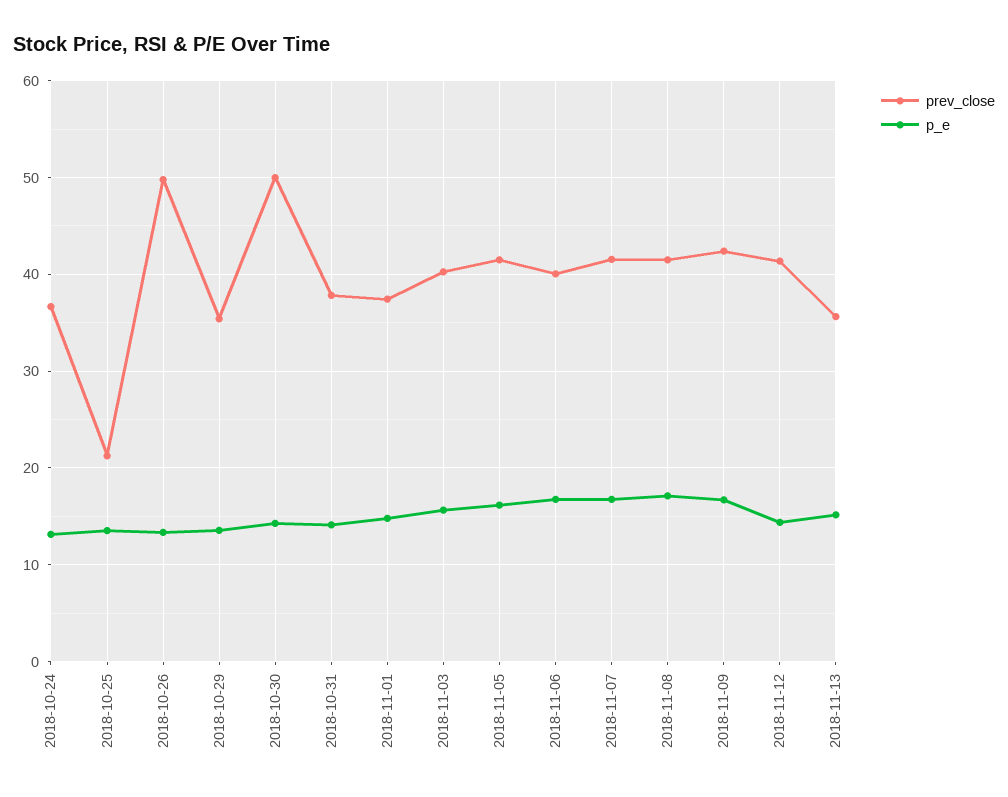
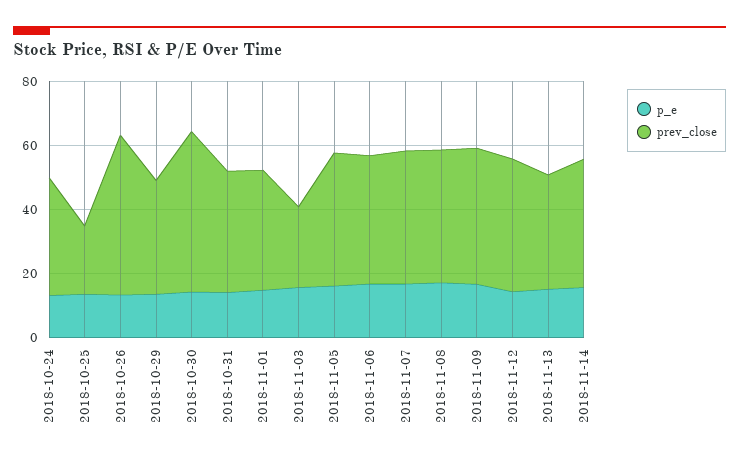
prev_close, 2018-11-03: 40 -> 25
p_e, 2018-11-14: none -> 15
prev_close, 2018-11-14: none -> 40

